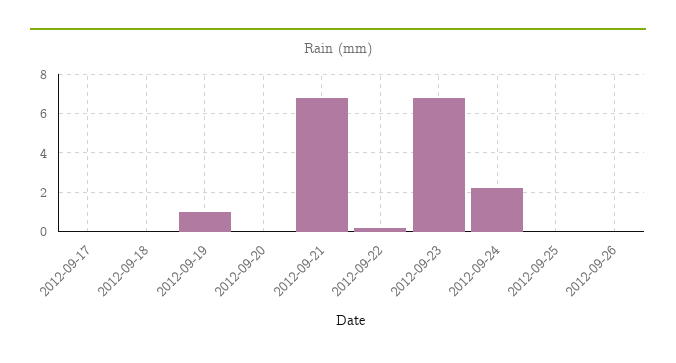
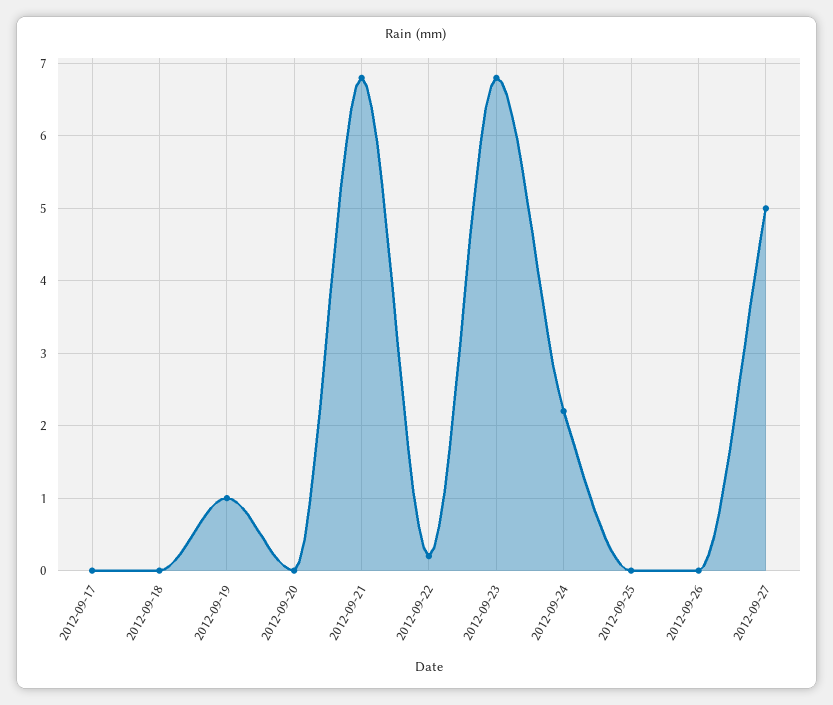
2012-09-27: none -> 5

